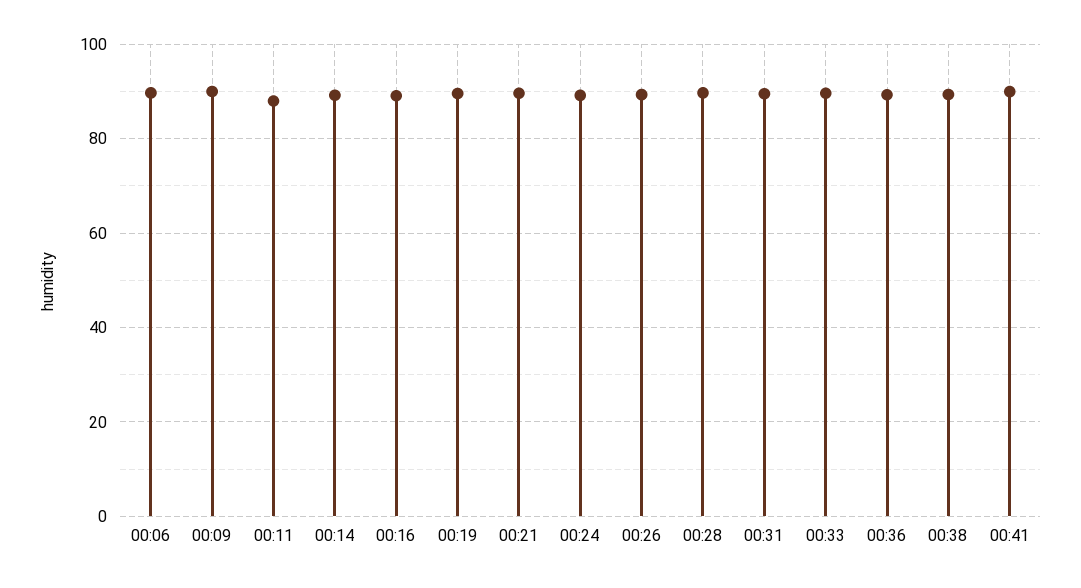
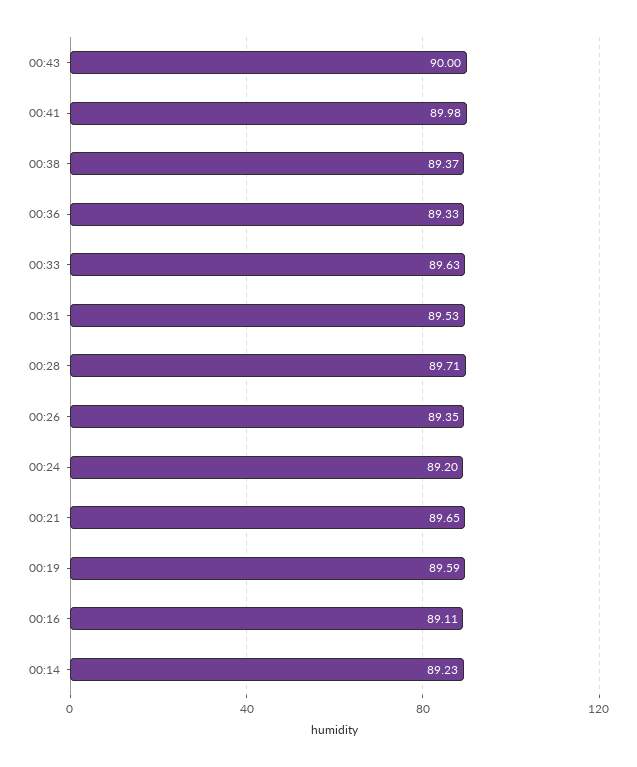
00:06: 90 -> none
00:09: 90 -> none
00:11: 88 -> none
00:43: none -> 90

